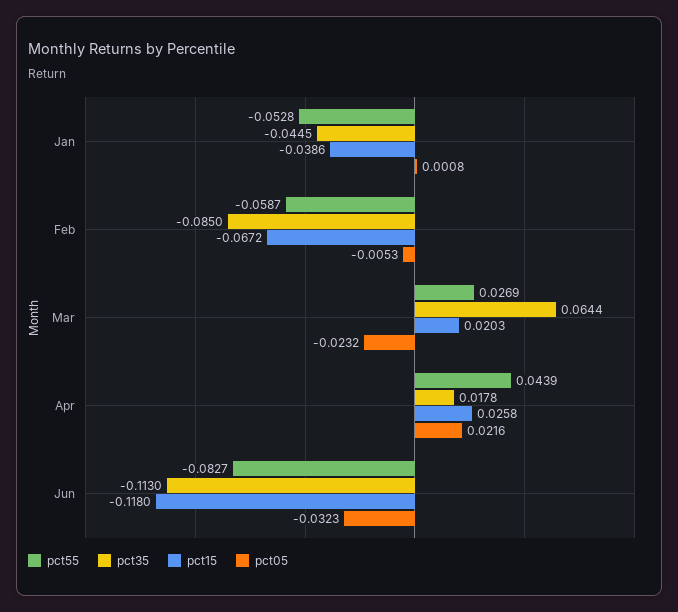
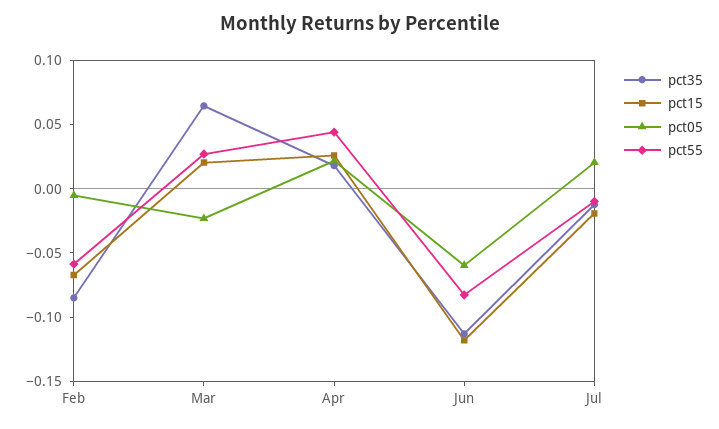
pct55, Jan: -0.0528 -> none
pct35, Jan: -0.0445 -> none
pct15, Jan: -0.0386 -> none
pct05, Jan: 0.0008 -> none
pct05, Jun: -0.0323 -> -0.06
pct35, Jul: none -> -0.01
pct15, Jul: none -> -0.02
pct05, Jul: none -> 0.02
pct55, Jul: none -> -0.01

